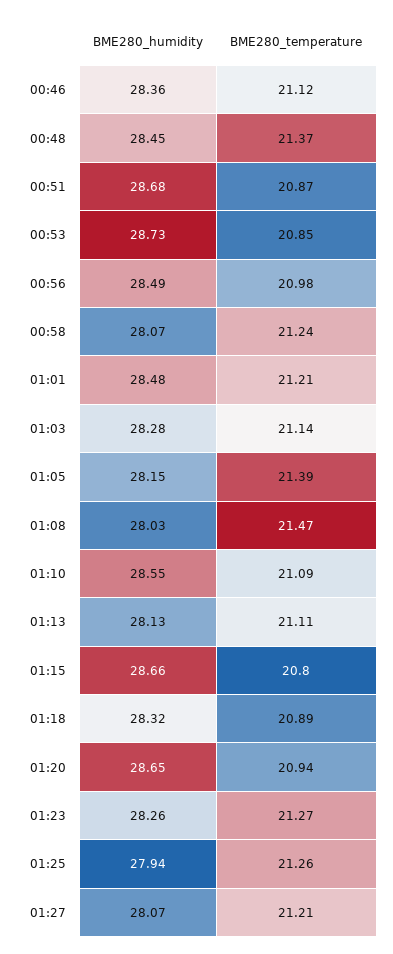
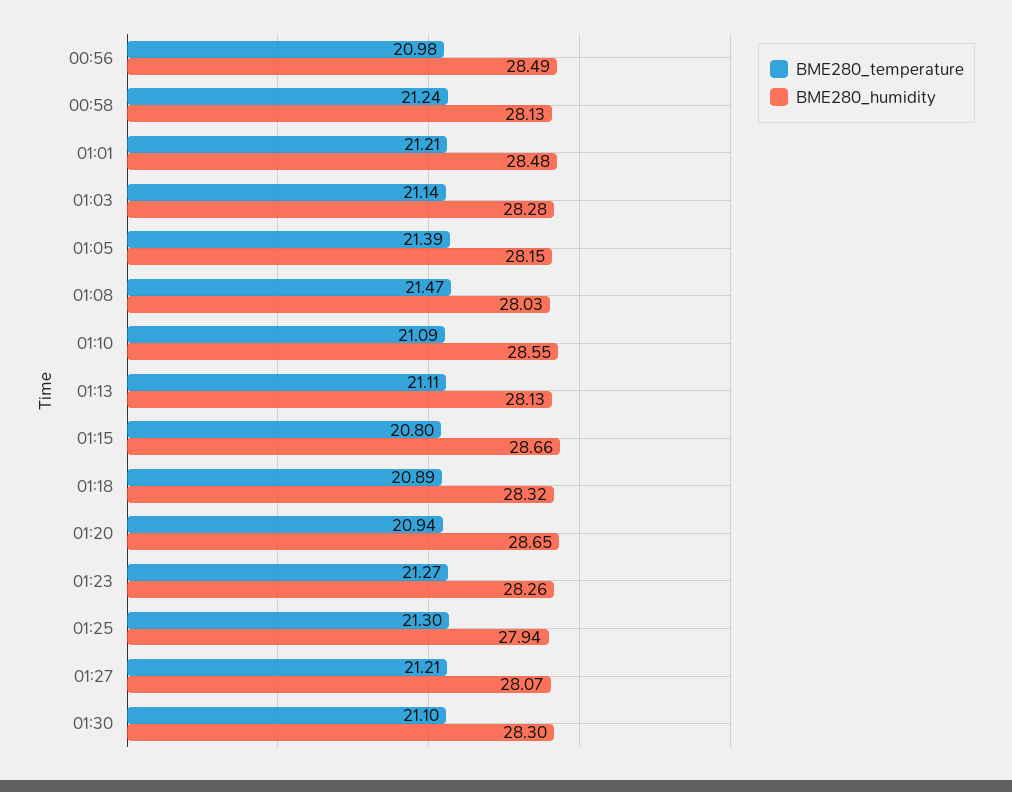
BME280_humidity, 00:46: 28.36 -> none
BME280_temperature, 00:46: 21.12 -> none
BME280_humidity, 00:48: 28.45 -> none
BME280_temperature, 00:48: 21.37 -> none
BME280_humidity, 00:51: 28.68 -> none
BME280_temperature, 00:51: 20.87 -> none
BME280_humidity, 00:53: 28.73 -> none
BME280_temperature, 00:53: 20.85 -> none
BME280_humidity, 00:58: 28.07 -> 28.13
BME280_temperature, 01:25: 21.26 -> 21.3
BME280_temperature, 01:30: none -> 21.1
BME280_humidity, 01:30: none -> 28.3

